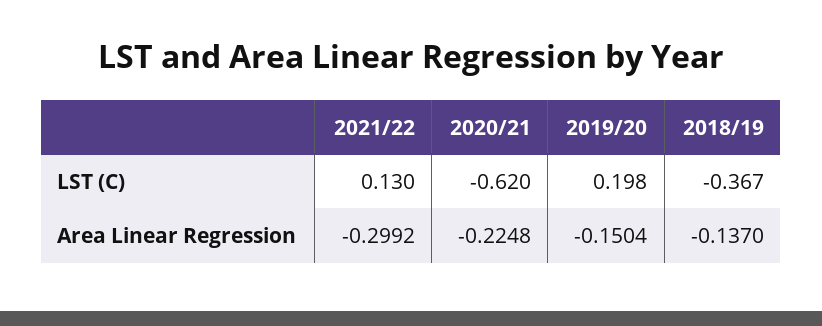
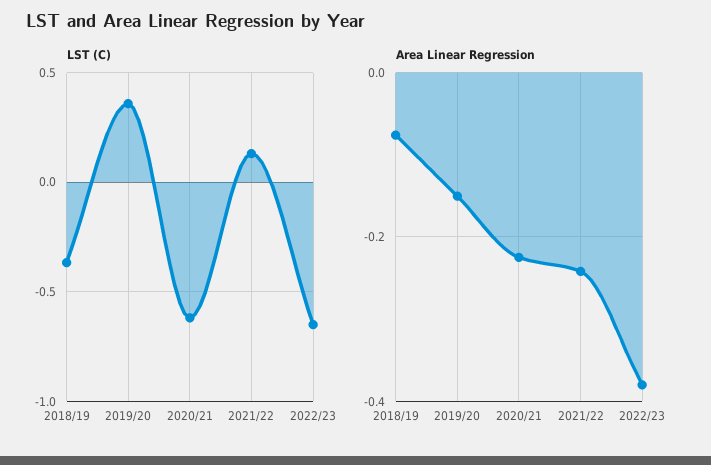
LST (C), 2019/20: 0.198 -> 0.35
Area Linear Regression, 2021/22: -0.2992 -> -0.24
Area Linear Regression, 2018/19: -0.137 -> -0.08
LST (C), 2022/23: none -> -0.65
Area Linear Regression, 2022/23: none -> -0.38

